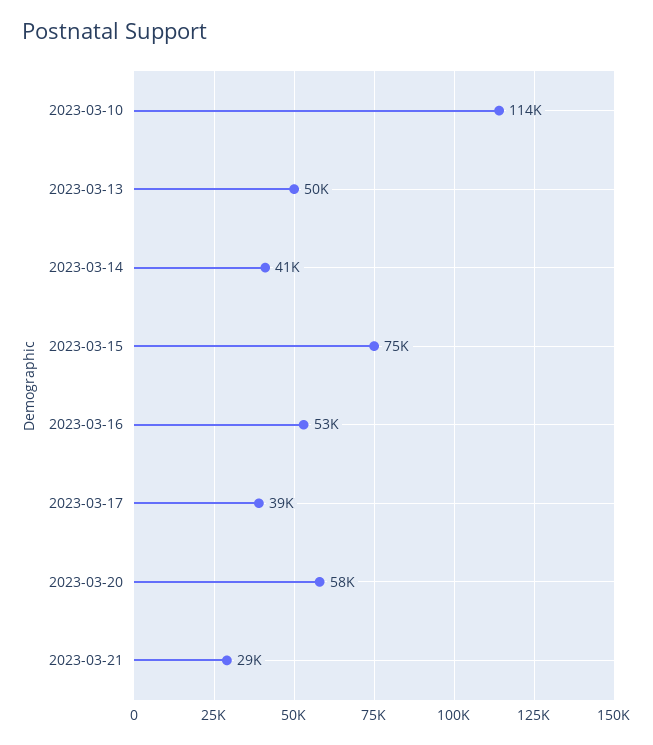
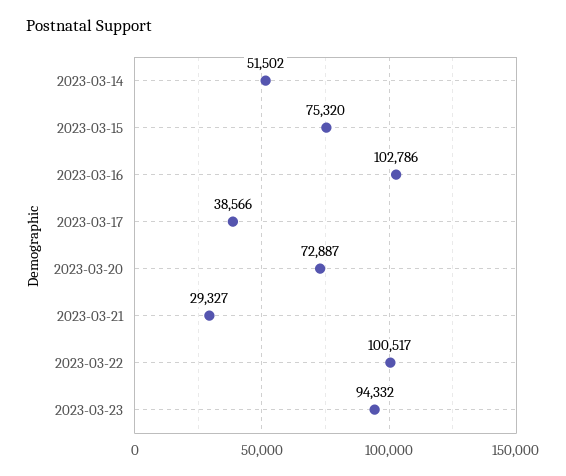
2023-03-10: 114000 -> none
2023-03-13: 50000 -> none
2023-03-14: 41000 -> 51502
2023-03-16: 53000 -> 102786
2023-03-20: 58000 -> 72887
2023-03-22: none -> 100517
2023-03-23: none -> 94332

